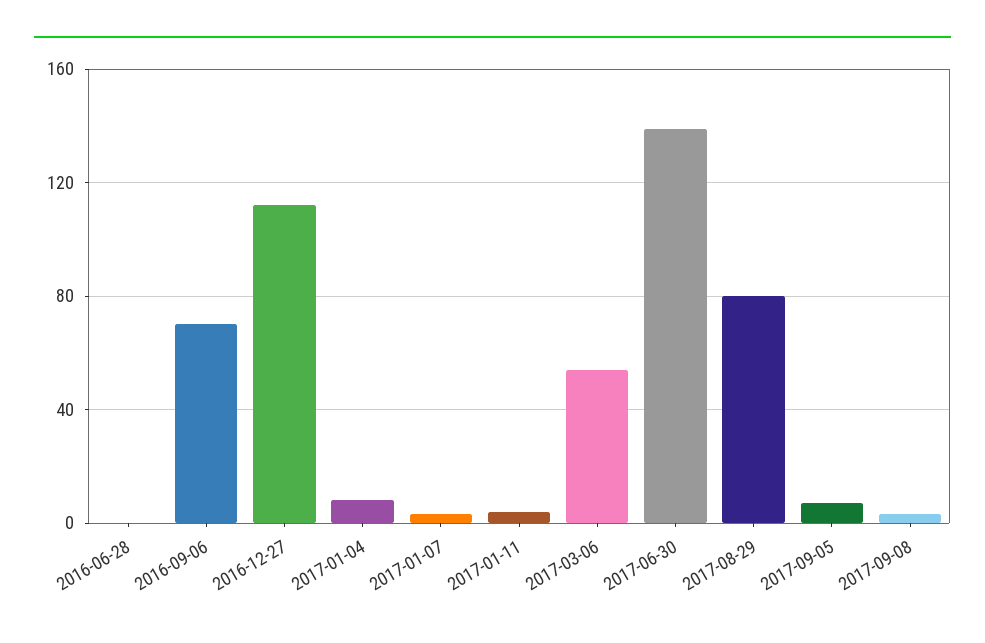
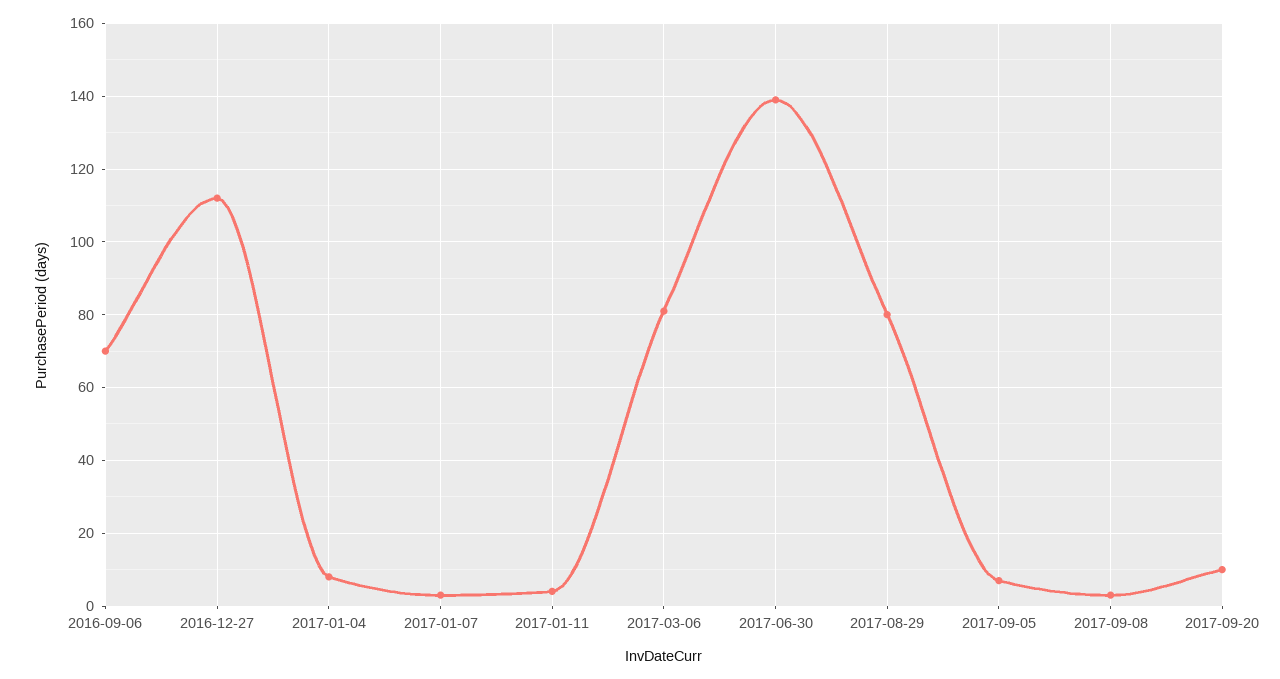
2016-06-28: 0 -> none
2017-03-06: 55 -> 80
2017-09-20: none -> 10

